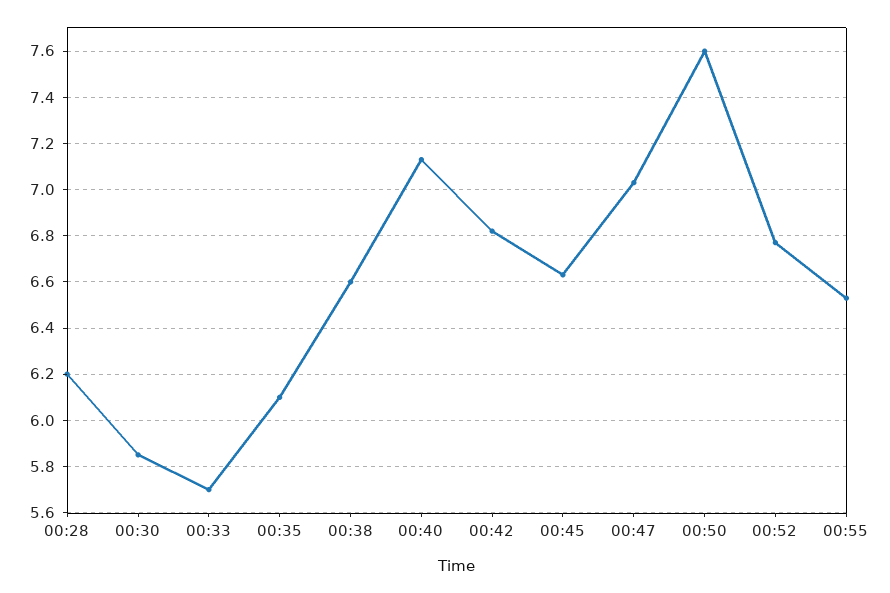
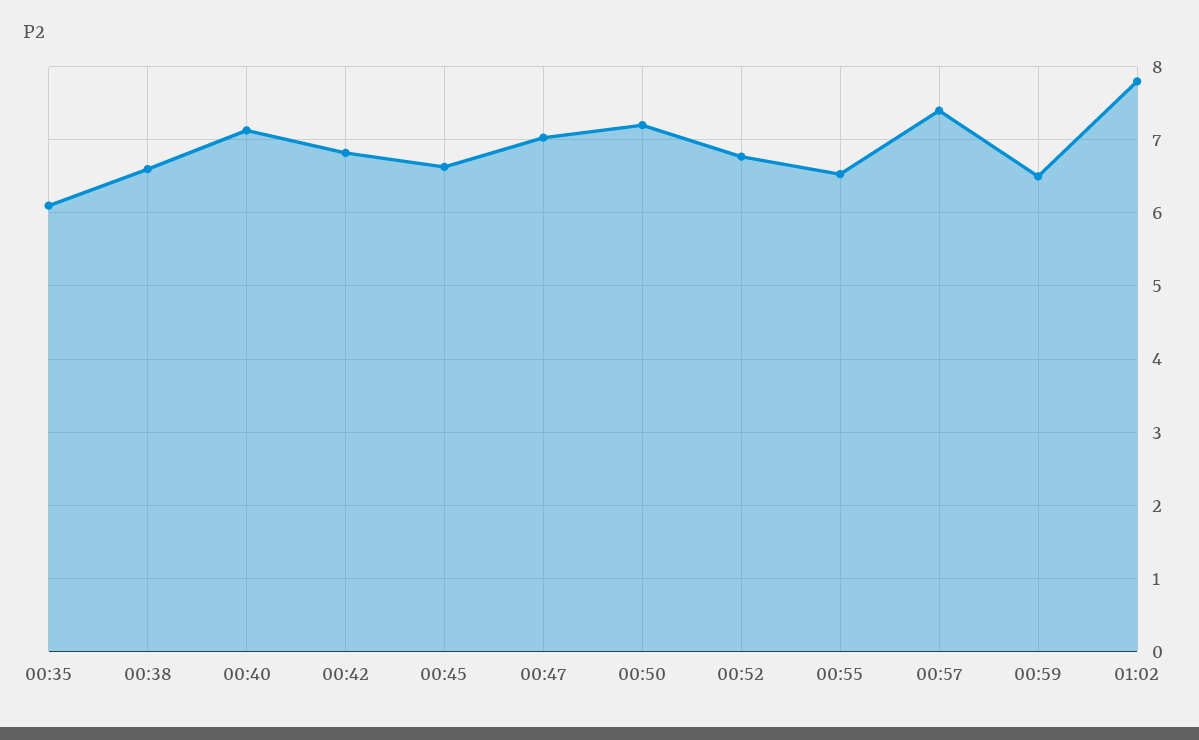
00:28: 6.2 -> none
00:30: 5.85 -> none
00:33: 5.7 -> none
00:50: 7.6 -> 7.2
00:57: none -> 7.4
00:59: none -> 6.5
01:02: none -> 7.8

